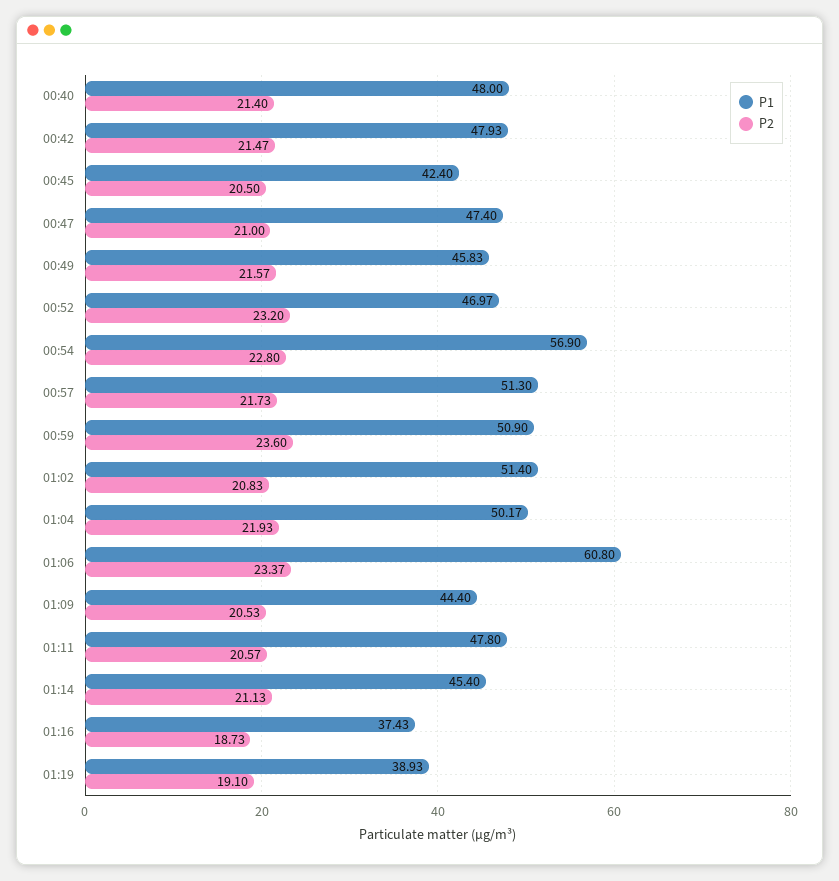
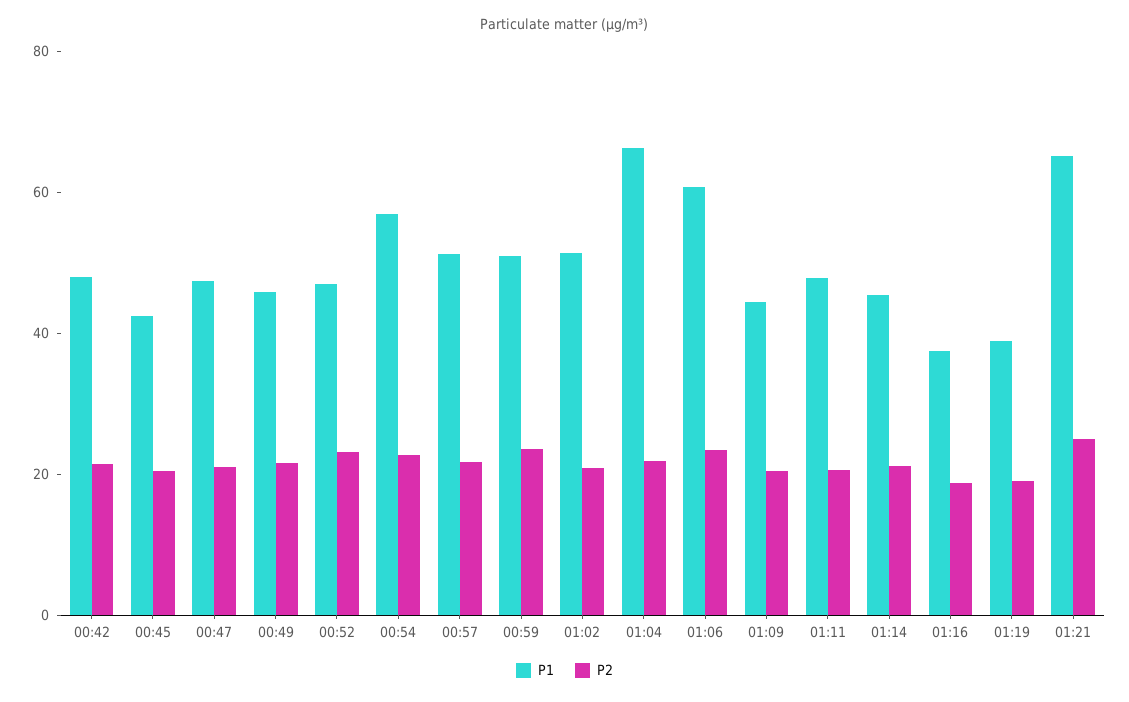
P1, 00:40: 48 -> none
P2, 00:40: 21.4 -> none
P1, 01:04: 50.17 -> 65
P1, 01:21: none -> 65
P2, 01:21: none -> 25

